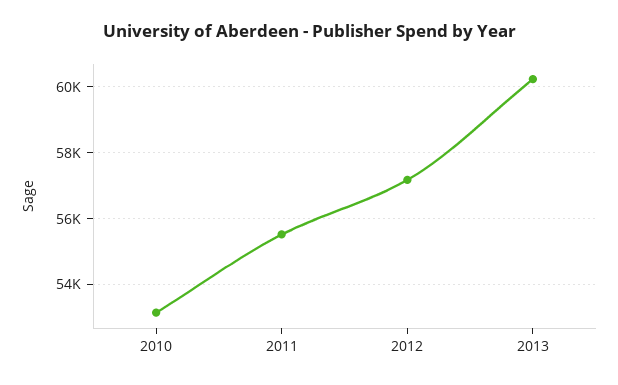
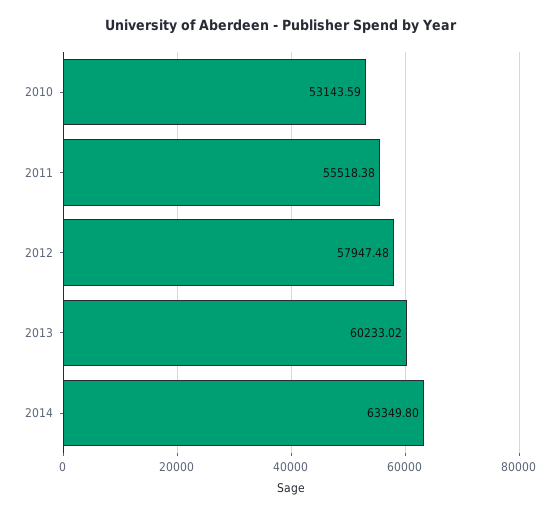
2012: 57200 -> 57947.48
2014: none -> 63349.8

